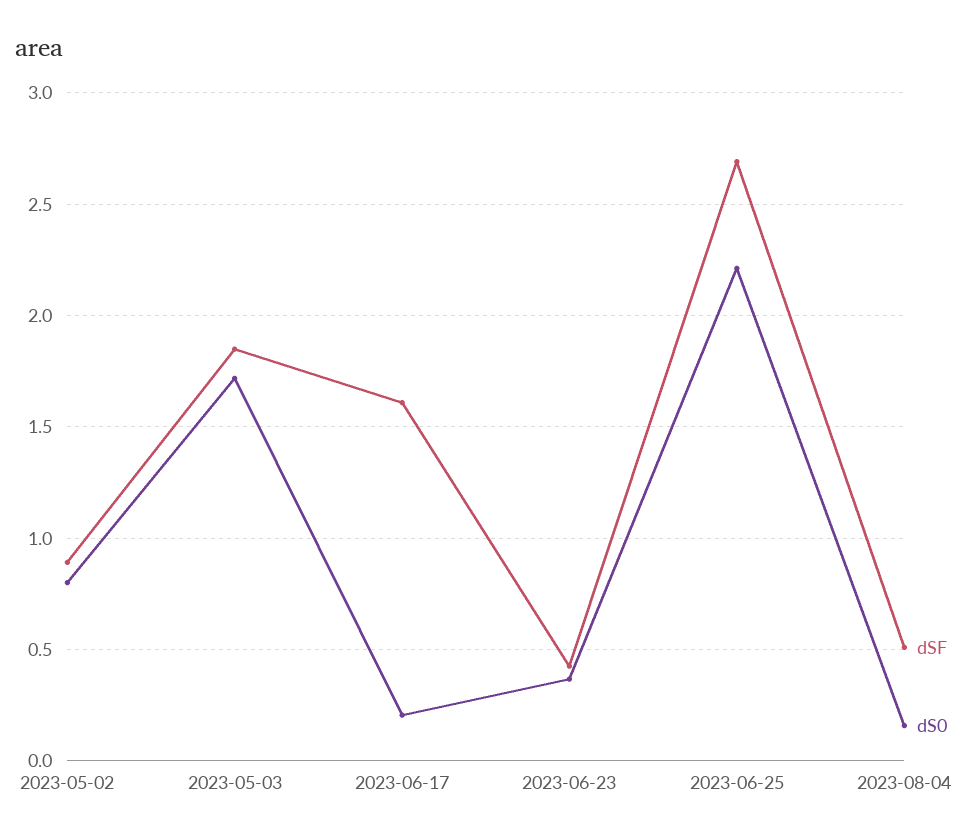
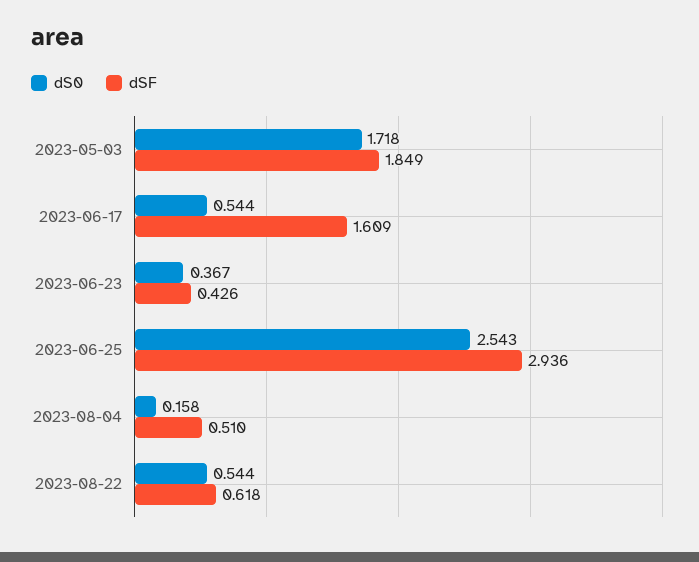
dSF, 2023-05-02: 0.9 -> none
dS0, 2023-05-02: 0.8 -> none
dS0, 2023-06-17: 0.2 -> 0.544
dSF, 2023-06-25: 2.7 -> 2.936
dS0, 2023-06-25: 2.2 -> 2.543
dS0, 2023-08-22: none -> 0.544
dSF, 2023-08-22: none -> 0.618

